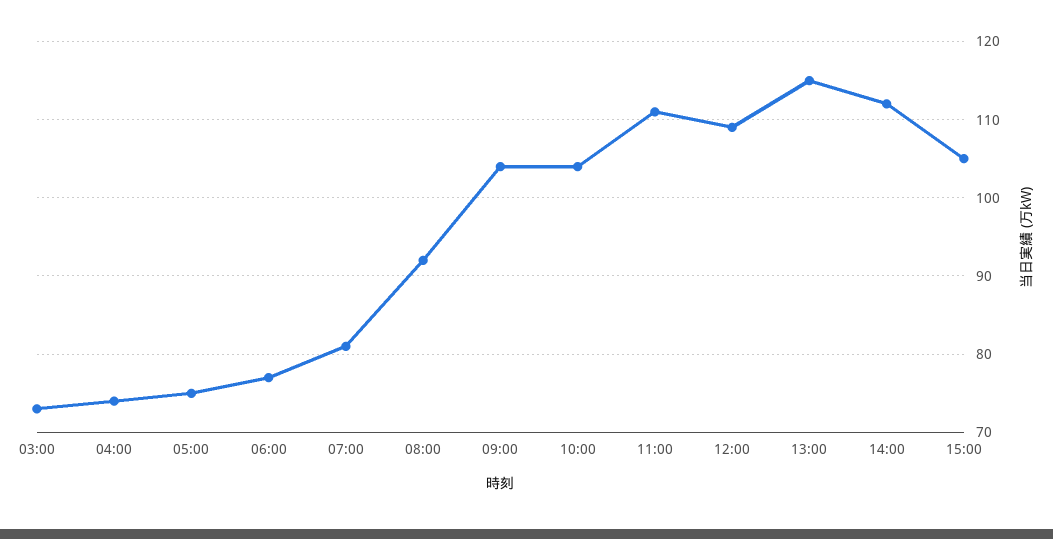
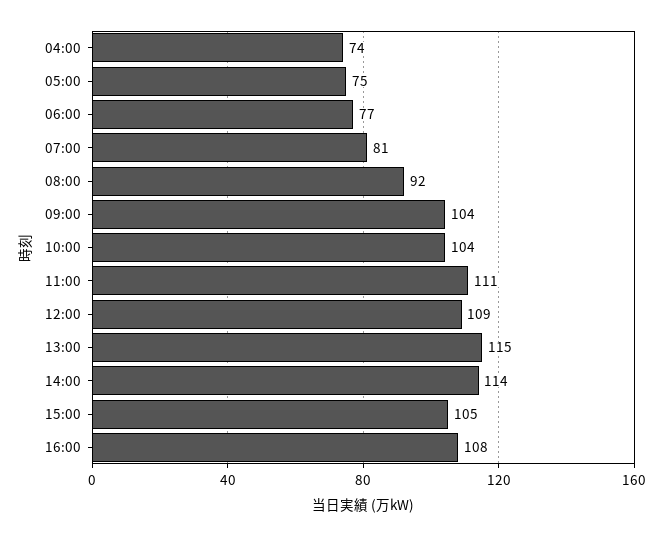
03:00: 73 -> none
14:00: 112 -> 114
16:00: none -> 108

